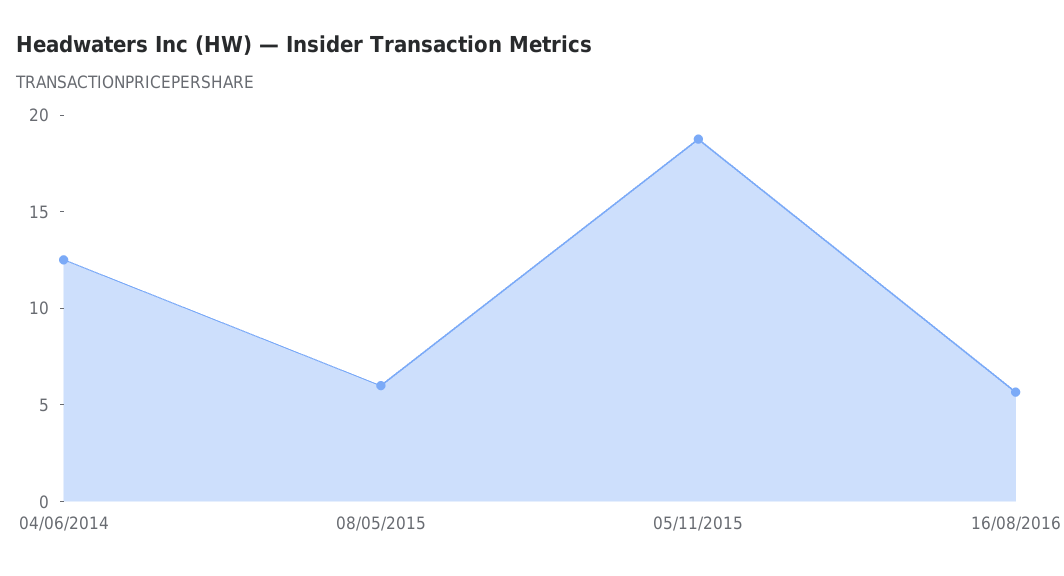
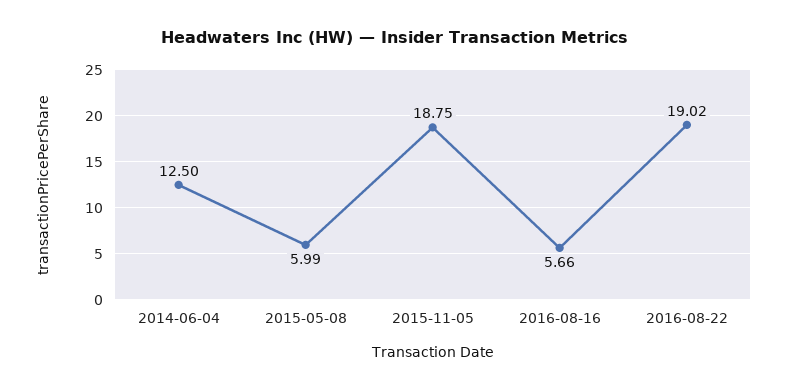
2016-08-22: none -> 19.02

